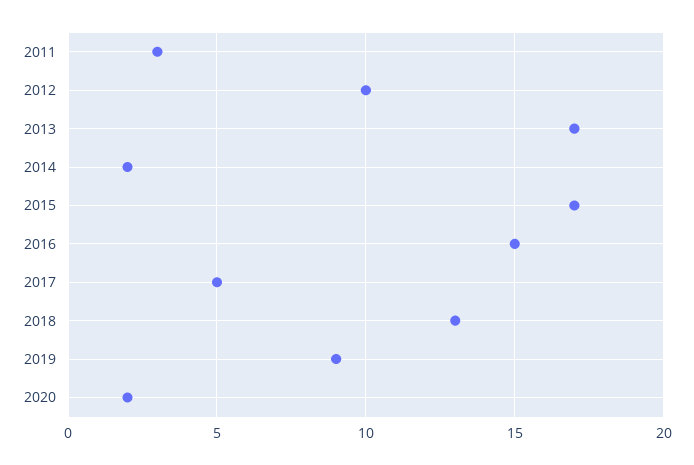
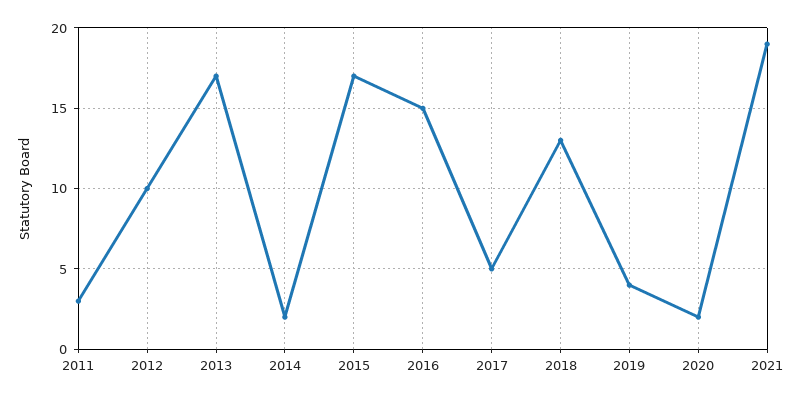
2019: 9 -> 4
2021: none -> 19

